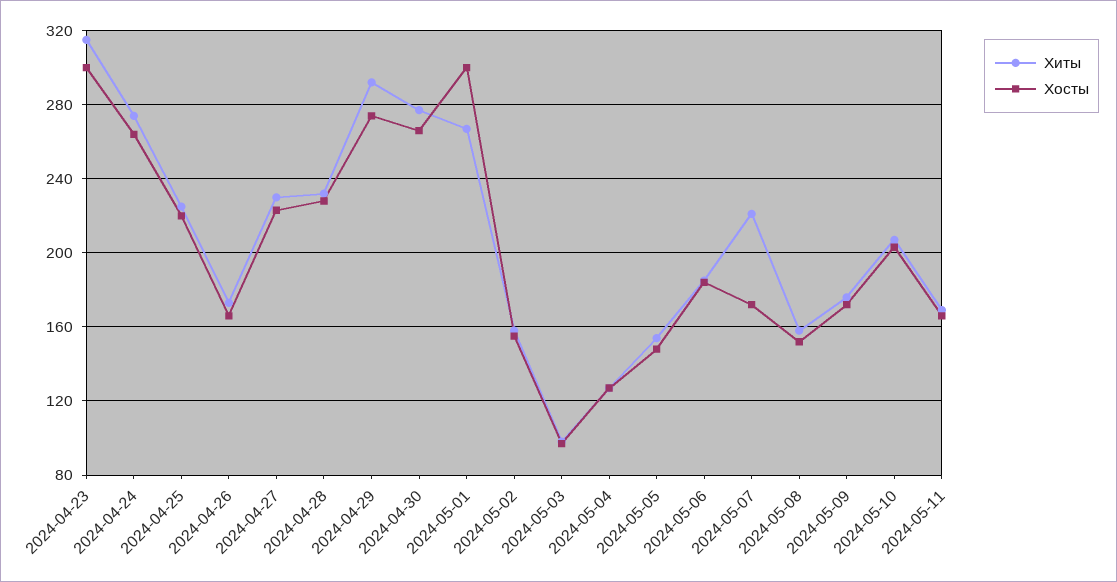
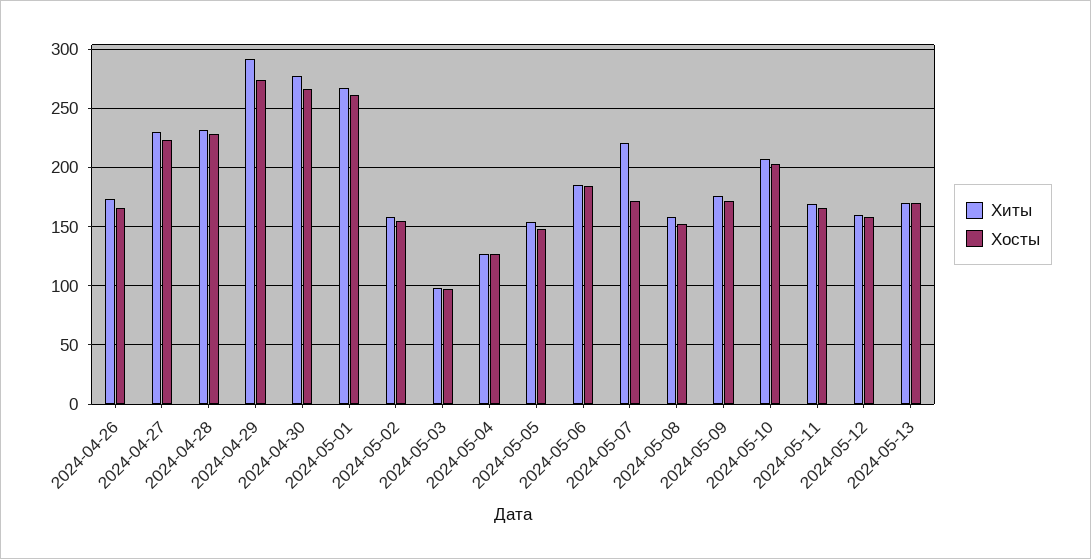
Хиты, 2024-04-23: 315 -> none
Хосты, 2024-04-23: 300 -> none
Хиты, 2024-04-24: 275 -> none
Хосты, 2024-04-24: 265 -> none
Хиты, 2024-04-25: 225 -> none
Хосты, 2024-04-25: 220 -> none
Хосты, 2024-05-01: 300 -> 260
Хиты, 2024-05-12: none -> 160
Хосты, 2024-05-12: none -> 160
Хиты, 2024-05-13: none -> 170
Хосты, 2024-05-13: none -> 170

